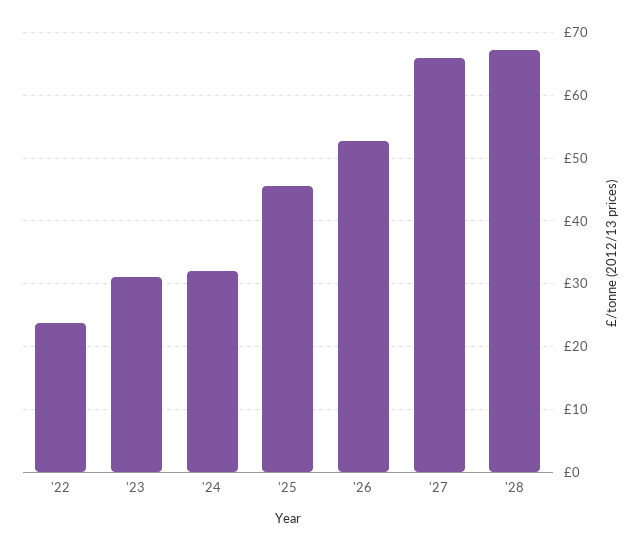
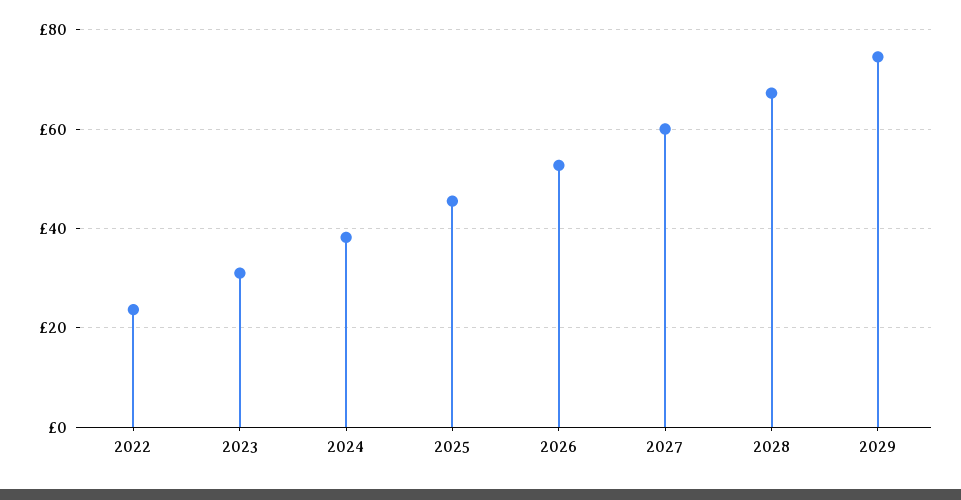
'24: 32 -> 38
'27: 66 -> 60
2029: none -> 74

